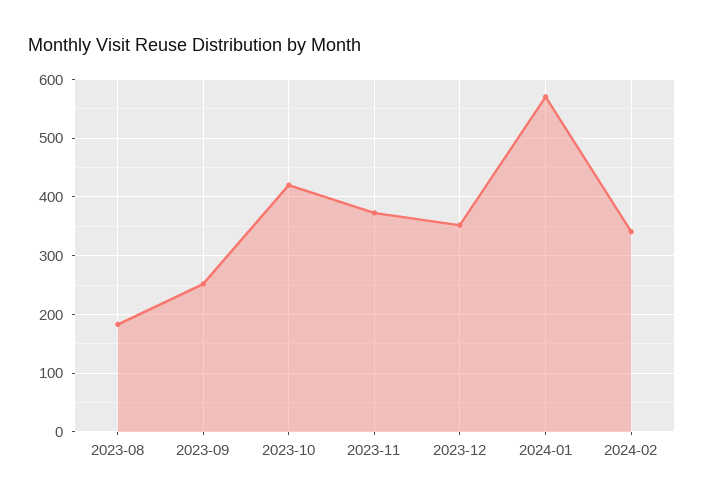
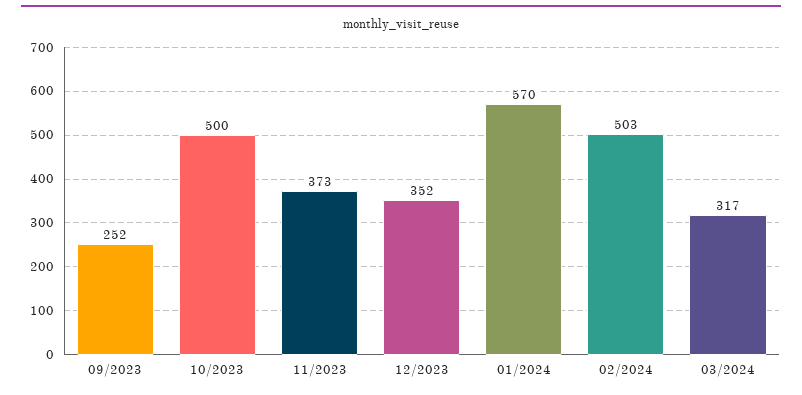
2023-08: 180 -> none
2023-10: 420 -> 500
2024-02: 340 -> 503
03/2024: none -> 317

